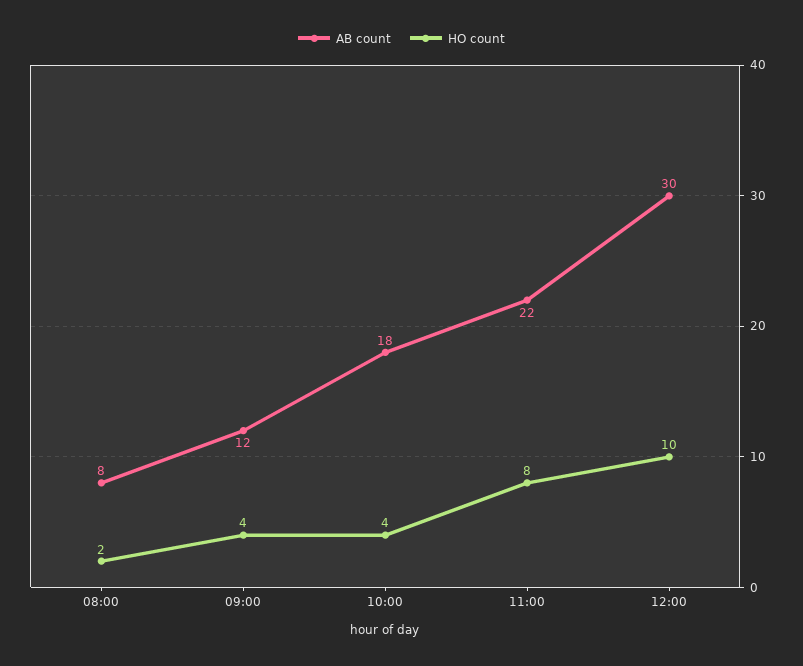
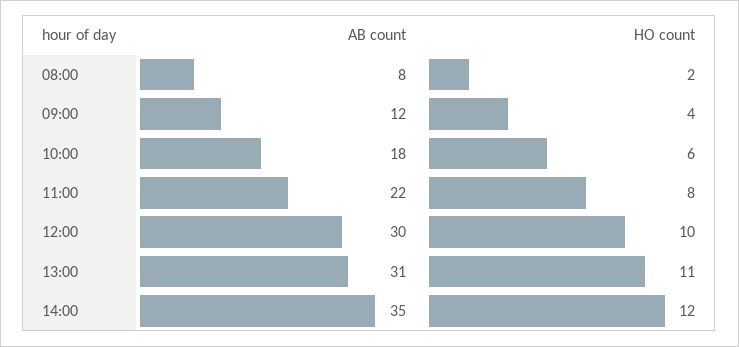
HO count, 10:00: 4 -> 6
AB count, 13:00: none -> 31
HO count, 13:00: none -> 11
AB count, 14:00: none -> 35
HO count, 14:00: none -> 12

